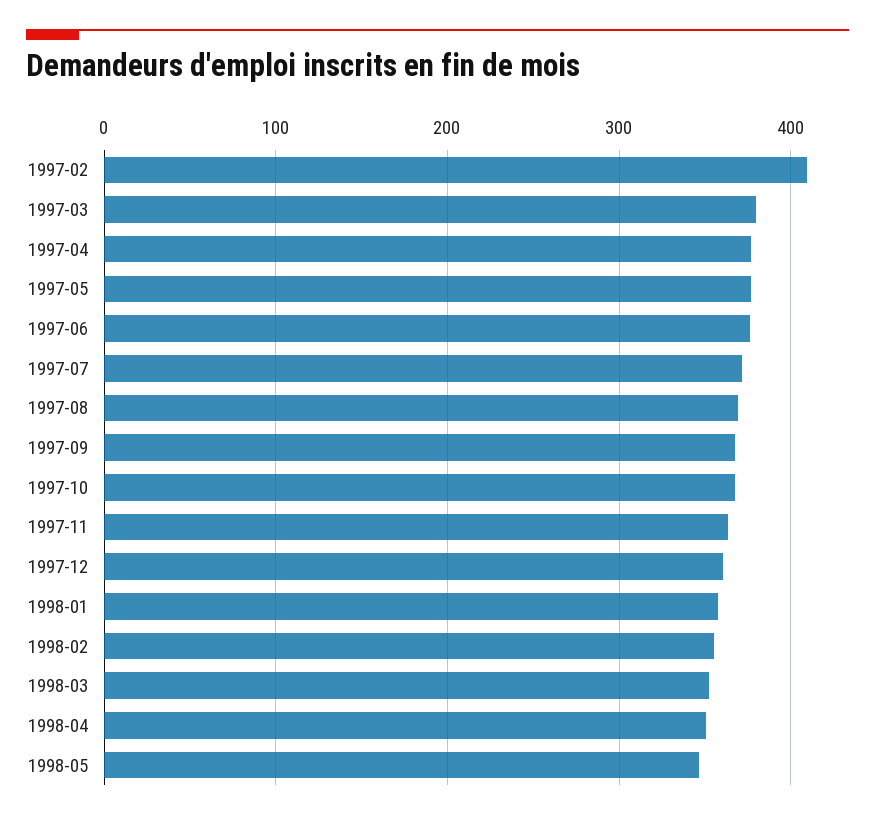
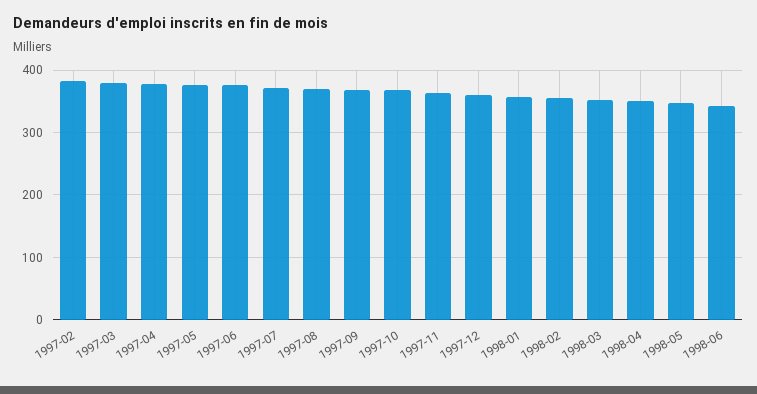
1997-02: 410 -> 380
1998-06: none -> 340

